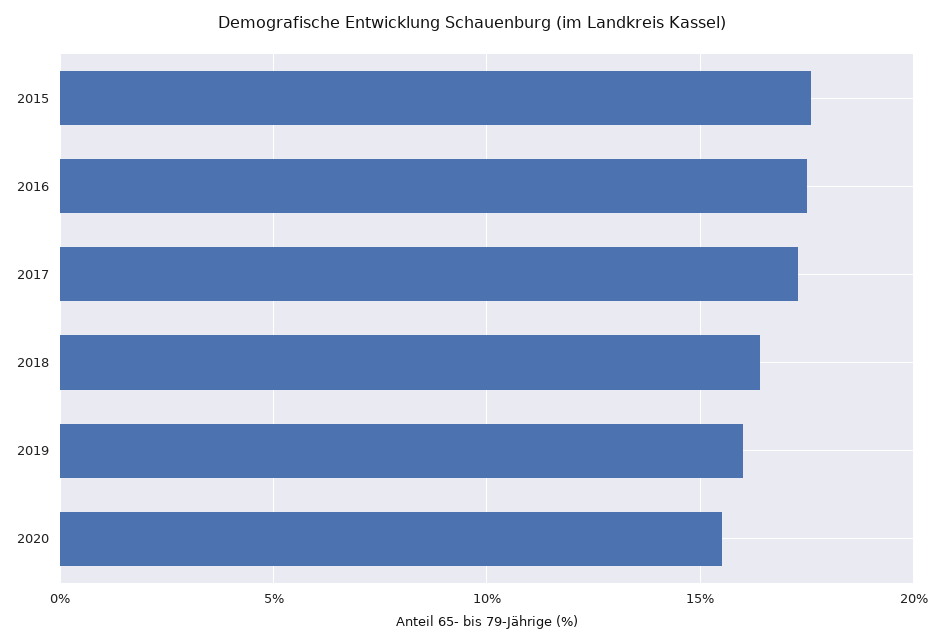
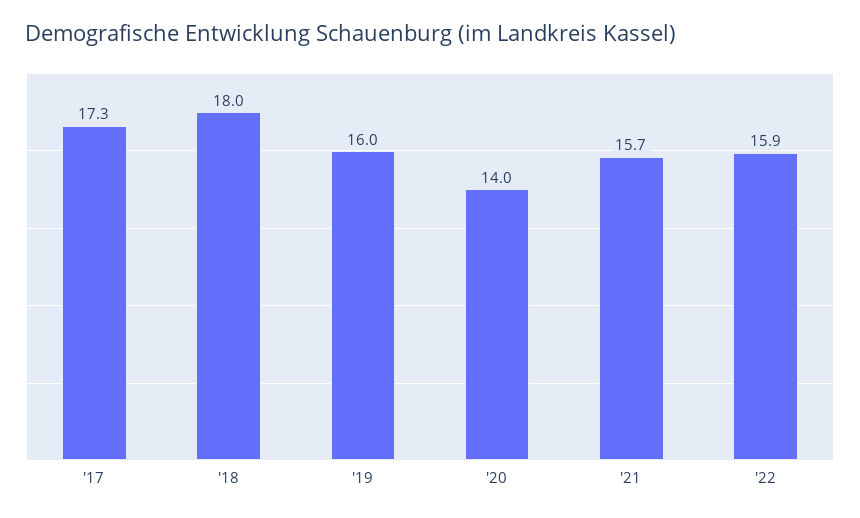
2015: 17.5 -> none
2016: 17.5 -> none
2018: 16.5 -> 18
2020: 15.5 -> 14
'21: none -> 15.7
'22: none -> 15.9

